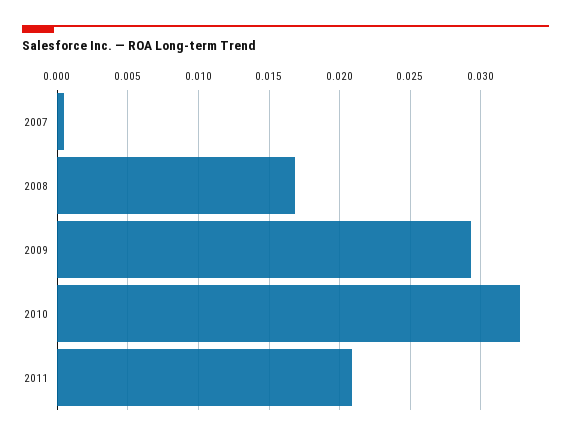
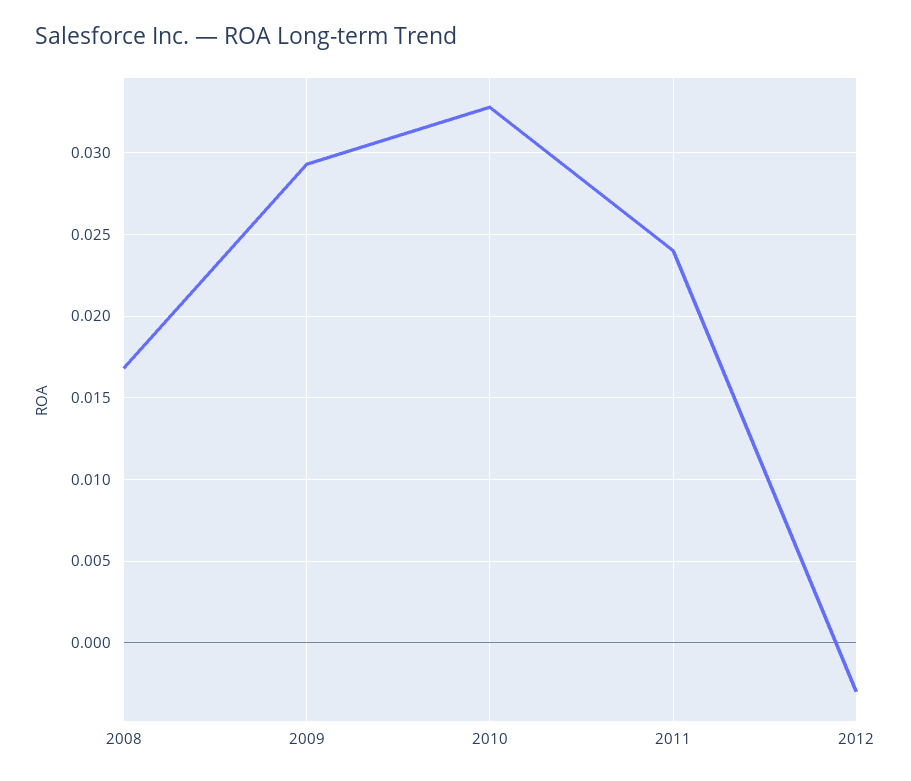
2007: 0.0005 -> none
2011: 0.021 -> 0.024
2012: none -> -0.003

